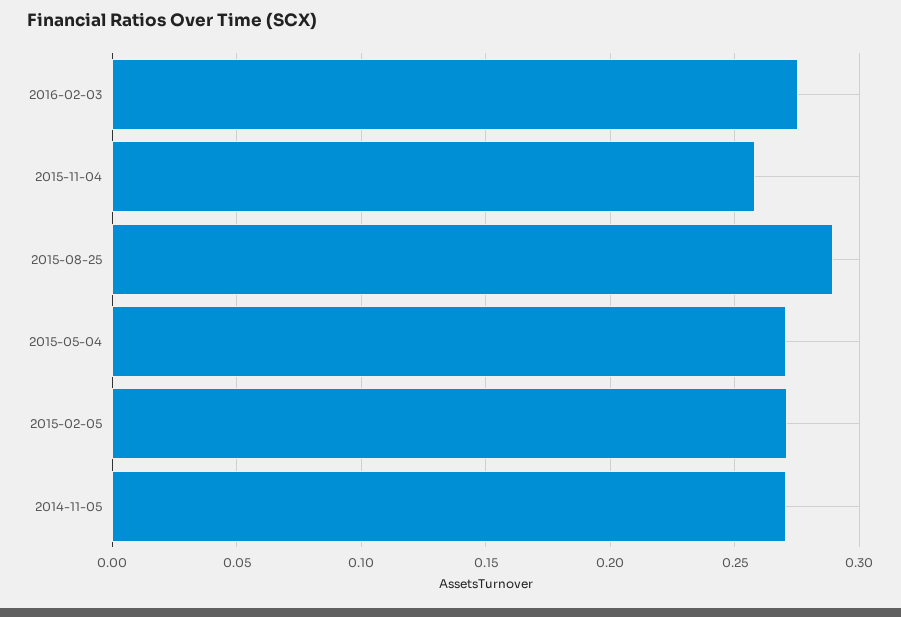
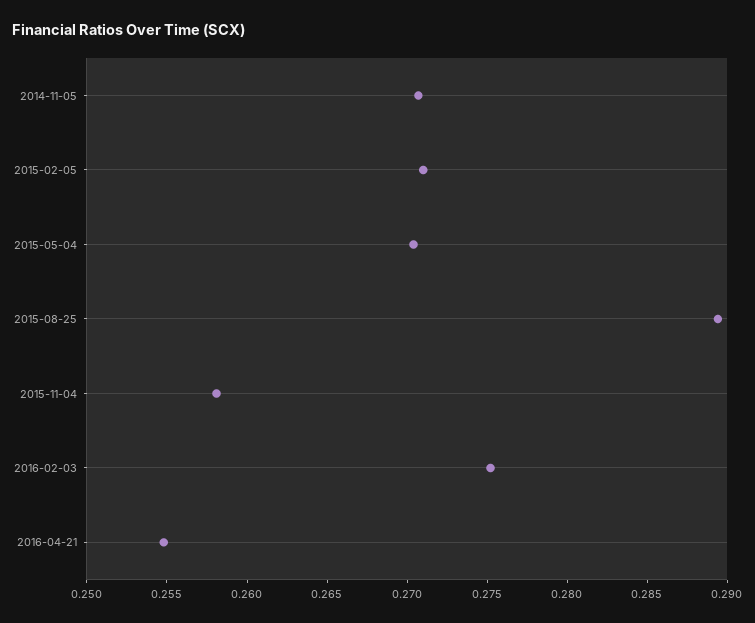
2016-04-21: none -> 0.255

